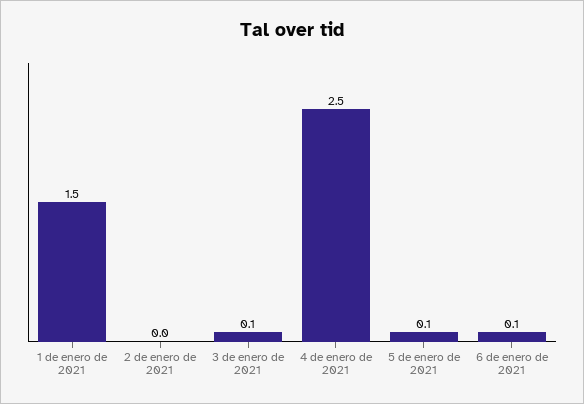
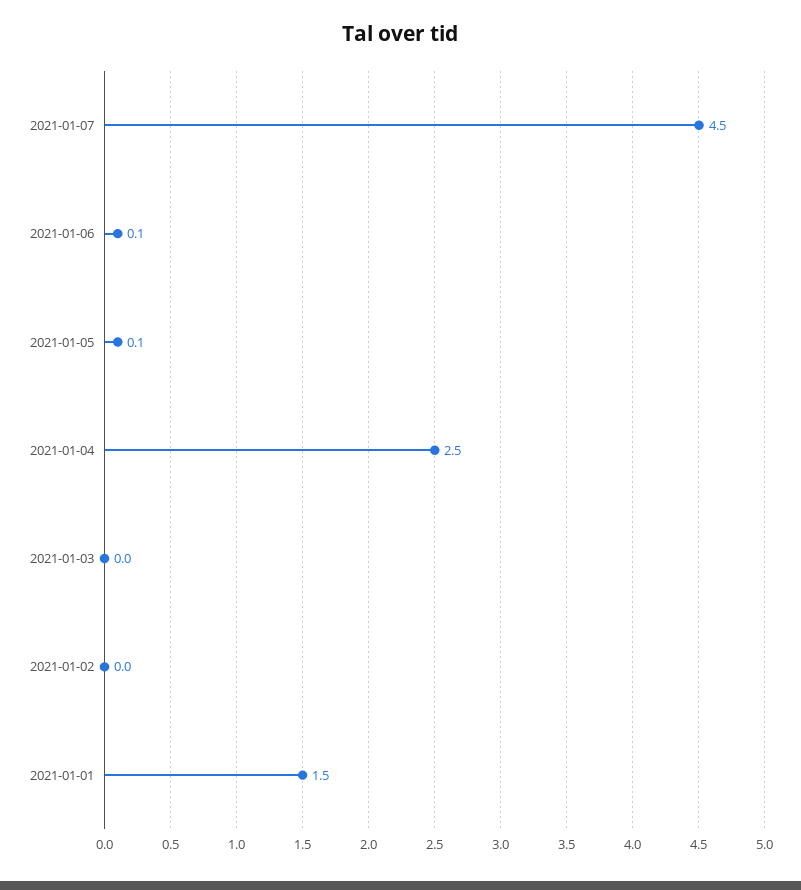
3 de enero de 2021: 0.1 -> 0
2021-01-07: none -> 4.5

